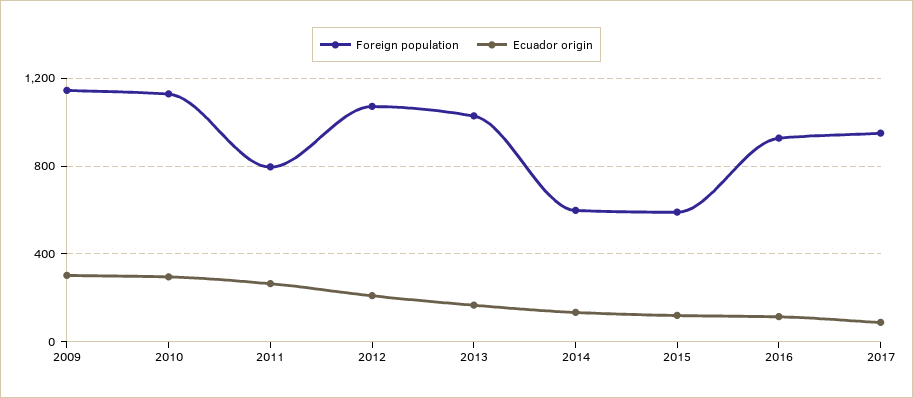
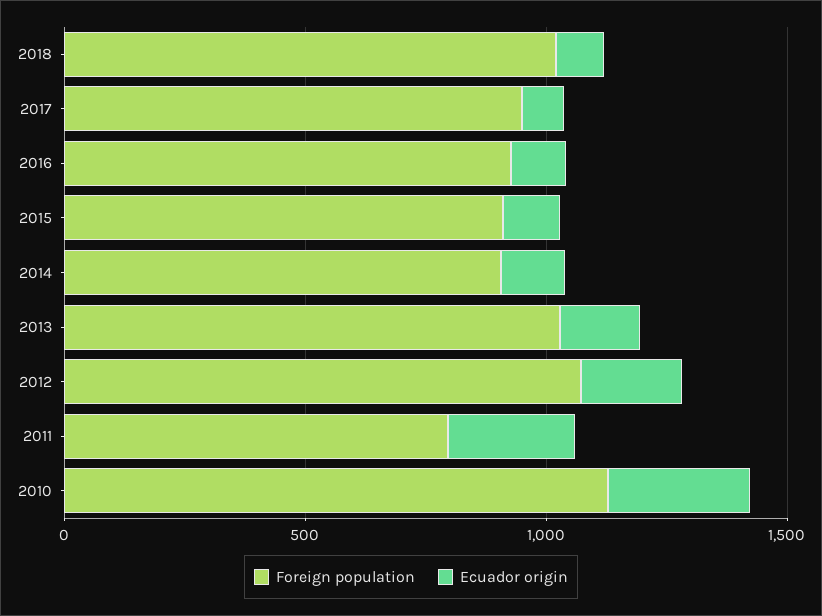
Foreign population, 2009: 1150 -> none
Ecuador origin, 2009: 300 -> none
Foreign population, 2014: 600 -> 900
Foreign population, 2015: 600 -> 900
Foreign population, 2018: none -> 1000
Ecuador origin, 2018: none -> 100

